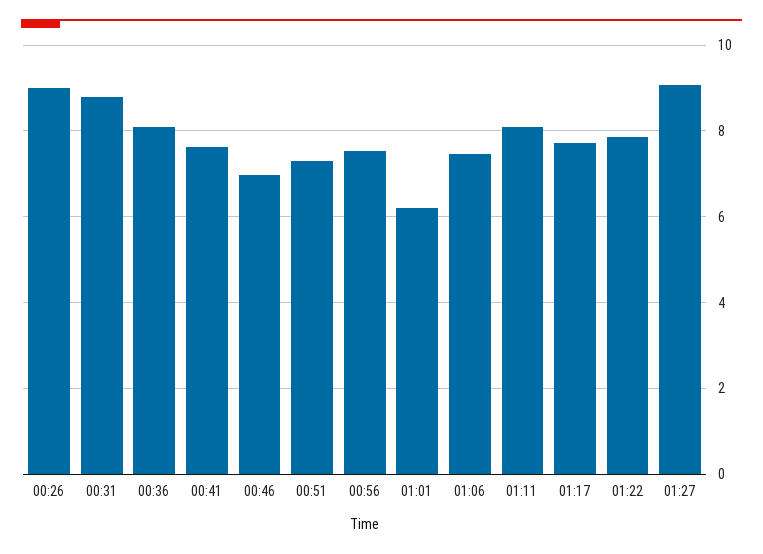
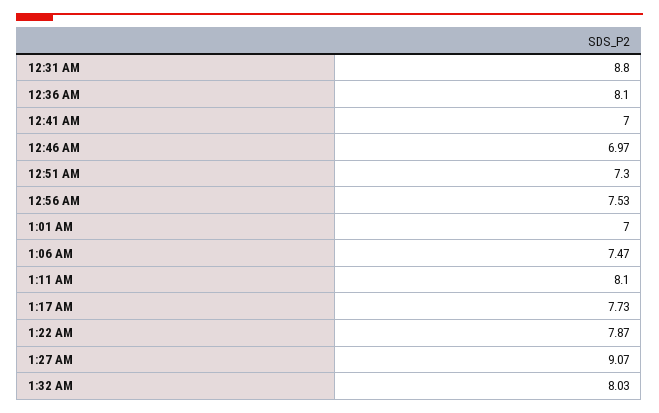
00:26: 9 -> none
00:41: 7.6 -> 7
01:01: 6.2 -> 7
1:32 AM: none -> 8.03

